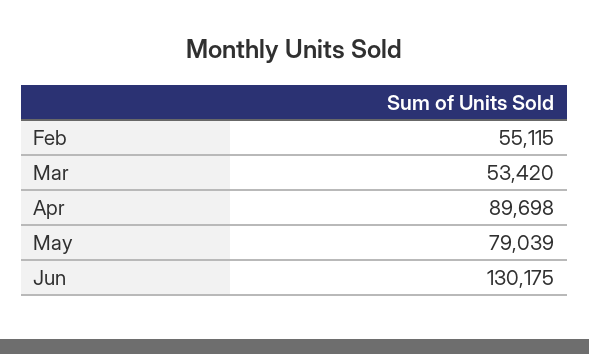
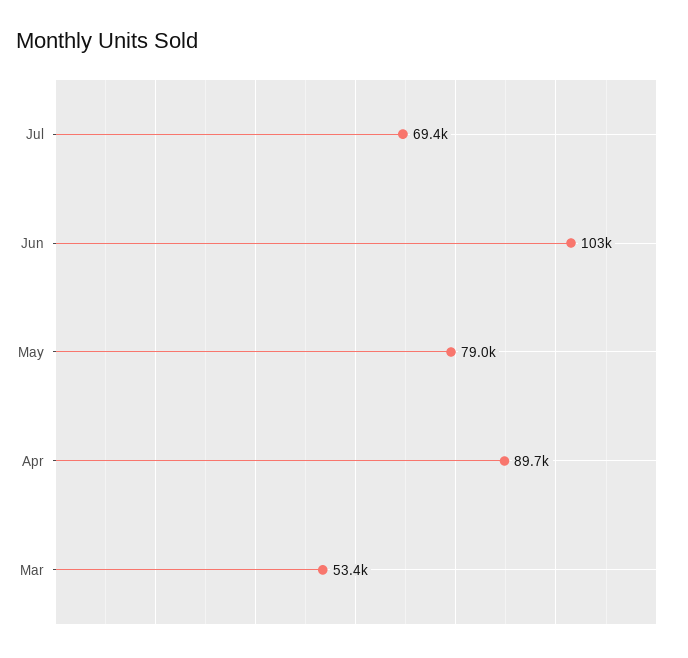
Feb: 55115 -> none
Jun: 130175 -> 103000
Jul: none -> 69400

